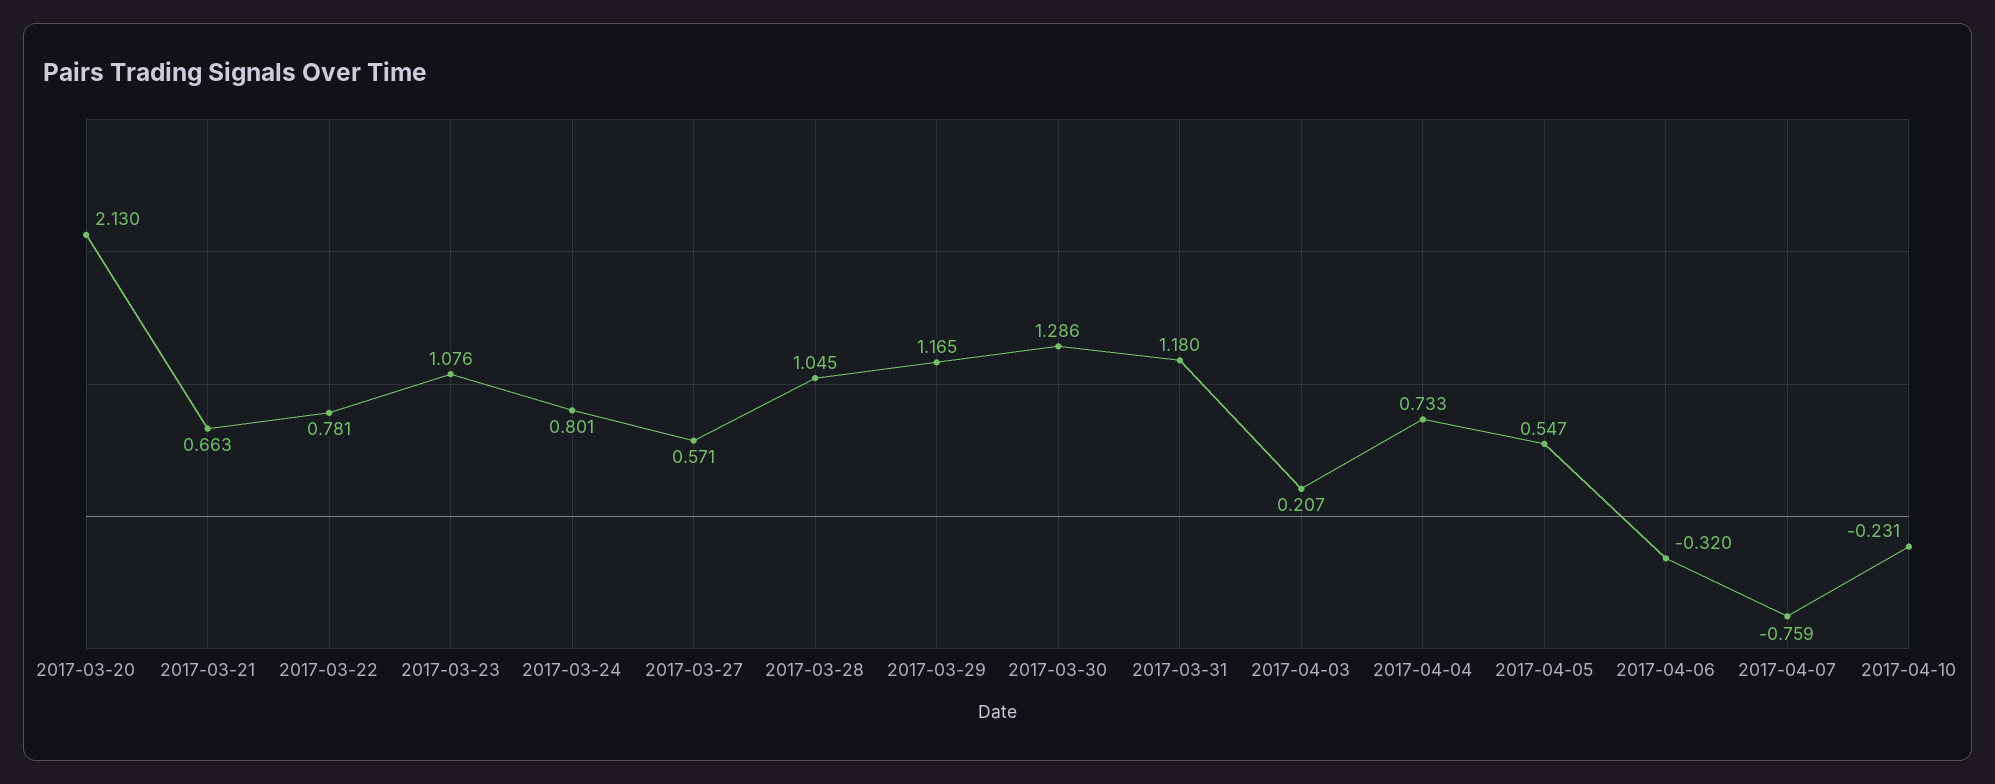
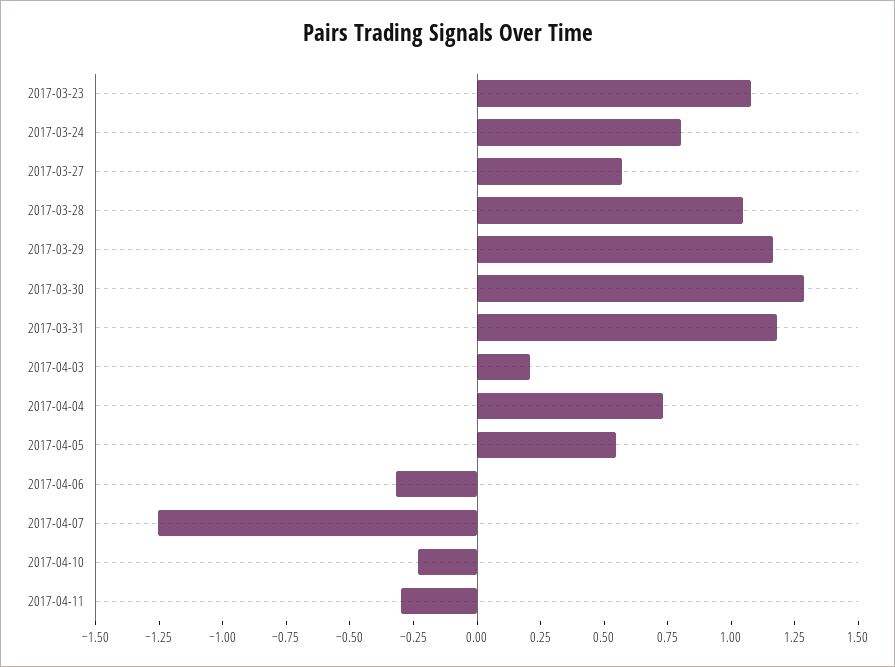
2017-03-20: 2.13 -> none
2017-03-21: 0.663 -> none
2017-03-22: 0.781 -> none
2017-04-07: -0.759 -> -1.25
2017-04-11: none -> -0.3

